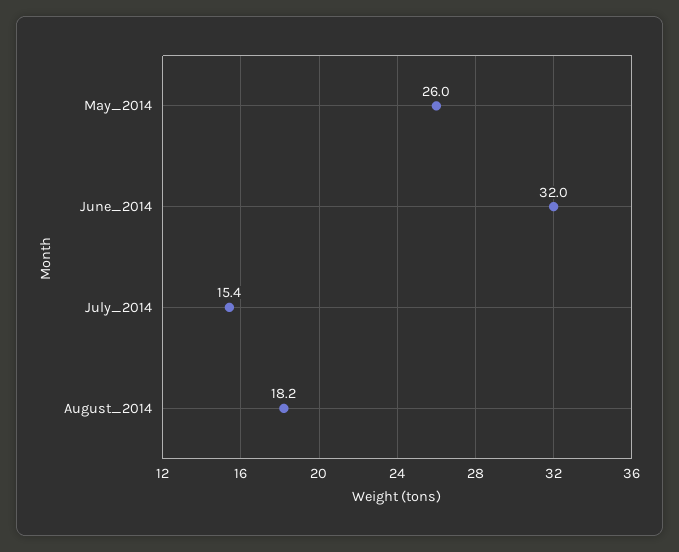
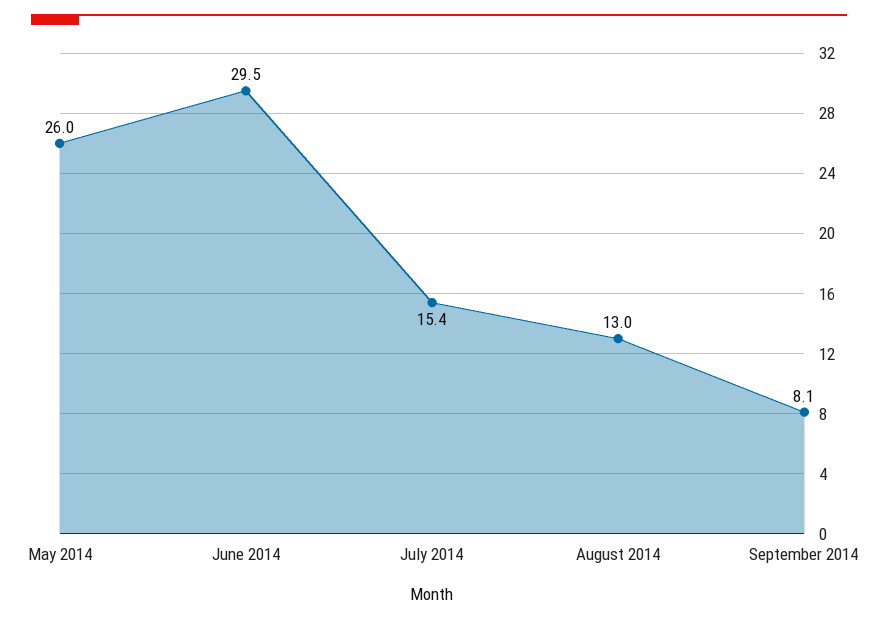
June_2014: 32 -> 29.5
August_2014: 18.2 -> 13
September 2014: none -> 8.1

